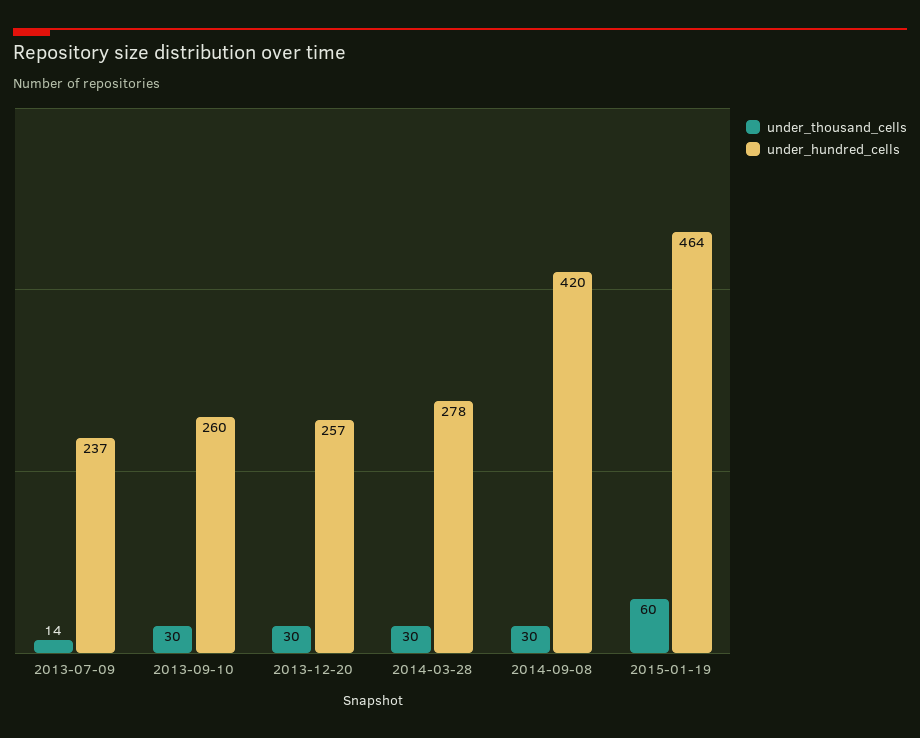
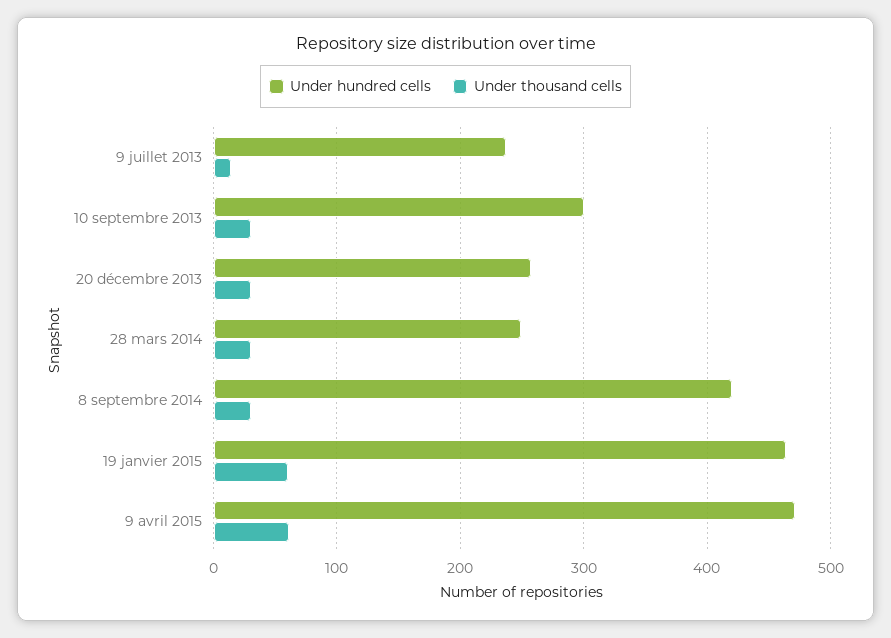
under_hundred_cells, 2013-09-10: 260 -> 300
under_hundred_cells, 2014-03-28: 278 -> 250
under_hundred_cells, 9 avril 2015: none -> 470
under_thousand_cells, 9 avril 2015: none -> 60

